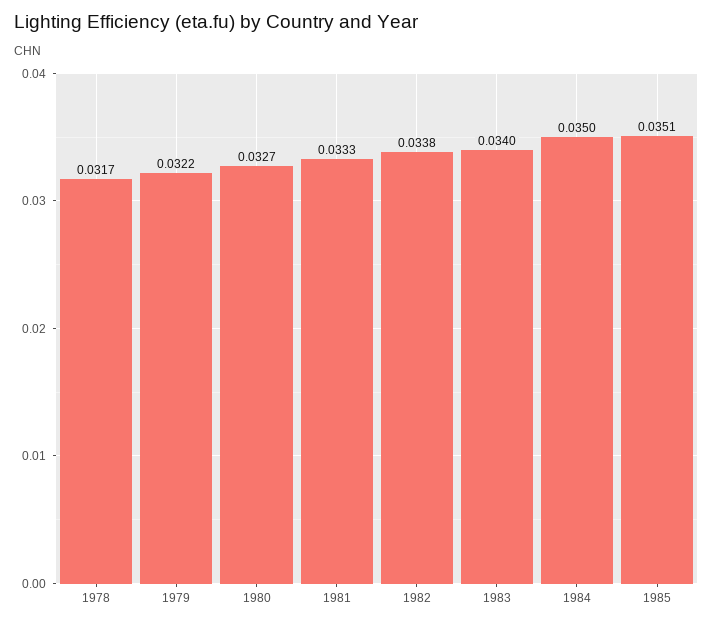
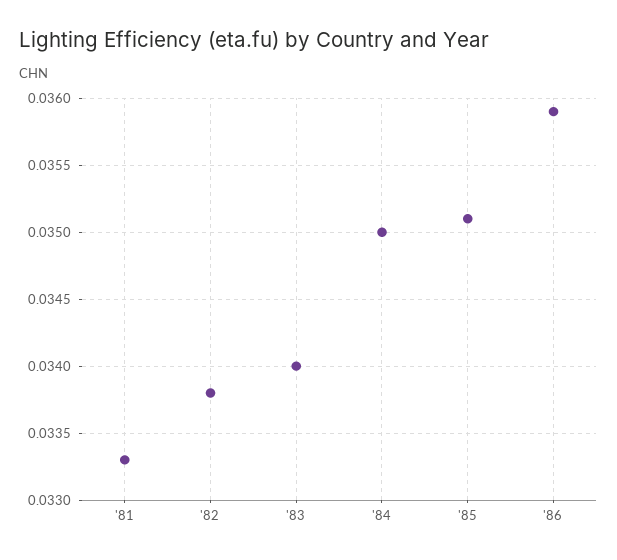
1978: 0.0317 -> none
1979: 0.0322 -> none
1980: 0.0327 -> none
'86: none -> 0.0359

